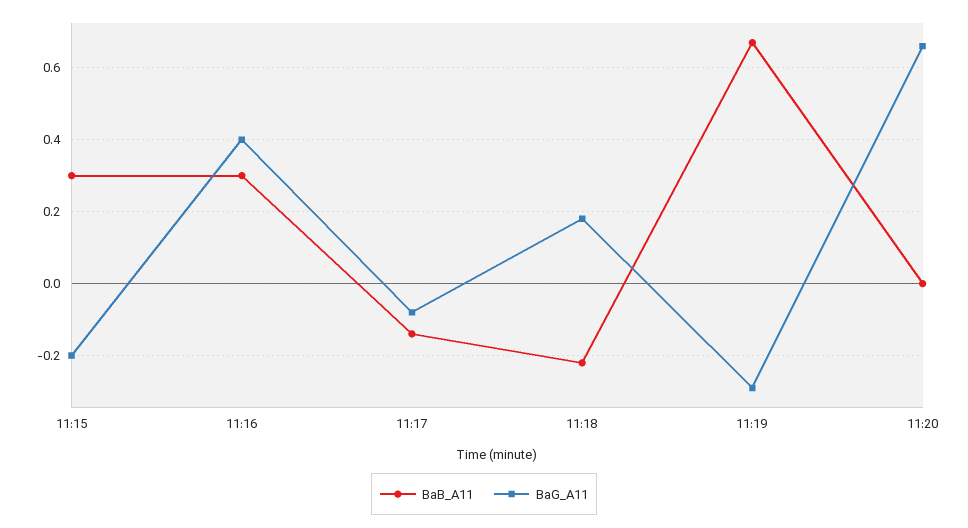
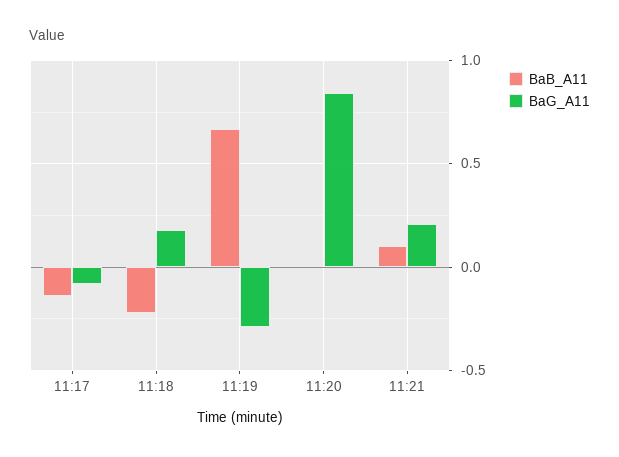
BaB_A11, 11:15: 0.3 -> none
BaG_A11, 11:15: -0.2 -> none
BaB_A11, 11:16: 0.3 -> none
BaG_A11, 11:16: 0.4 -> none
BaG_A11, 11:20: 0.65 -> 0.85
BaB_A11, 11:21: none -> 0.1
BaG_A11, 11:21: none -> 0.2

